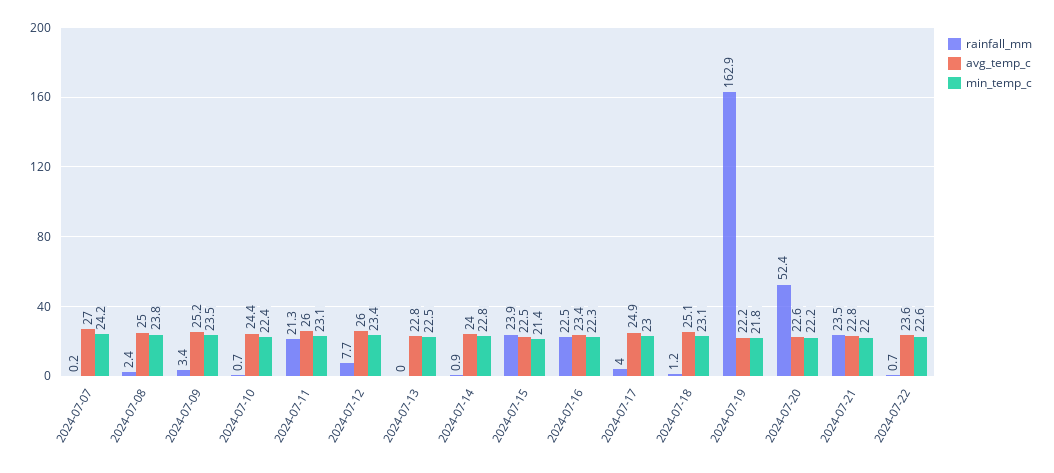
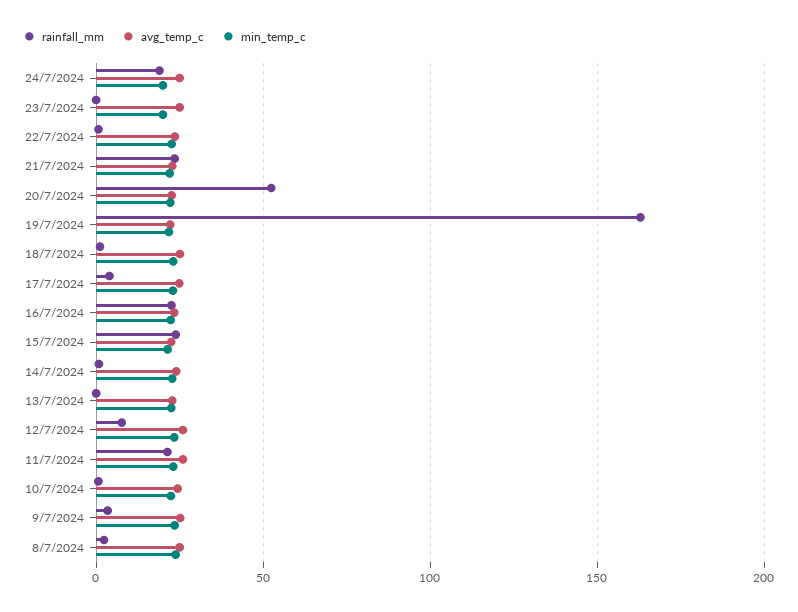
rainfall_mm, 2024-07-07: 0.2 -> none
avg_temp_c, 2024-07-07: 27 -> none
min_temp_c, 2024-07-07: 24.2 -> none
rainfall_mm, 24/7/2024: none -> 20
avg_temp_c, 24/7/2024: none -> 25
min_temp_c, 24/7/2024: none -> 20
rainfall_mm, 23/7/2024: none -> 0
avg_temp_c, 23/7/2024: none -> 25
min_temp_c, 23/7/2024: none -> 20

